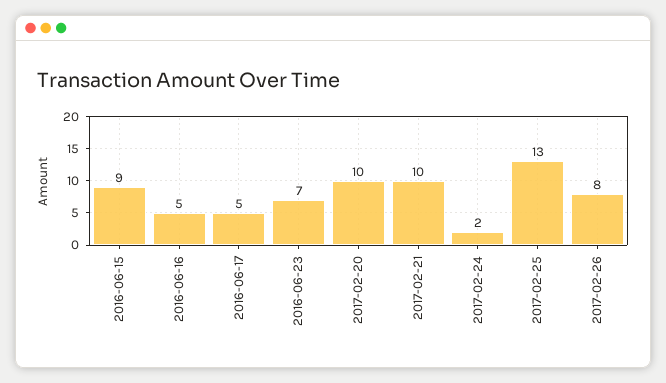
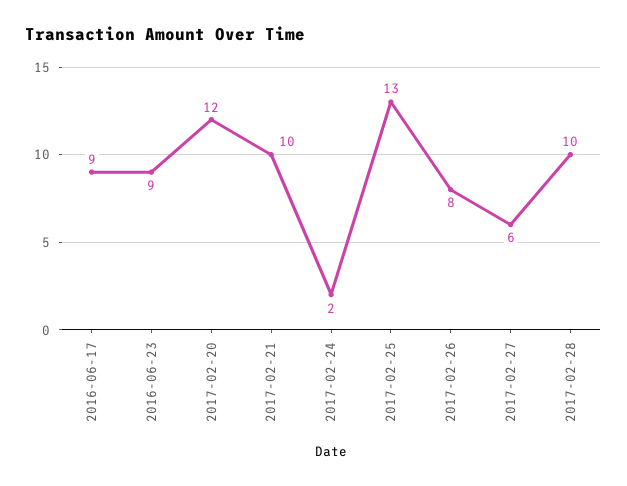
2016-06-15: 9 -> none
2016-06-16: 5 -> none
2016-06-17: 5 -> 9
2016-06-23: 7 -> 9
2017-02-20: 10 -> 12
2017-02-27: none -> 6
2017-02-28: none -> 10

